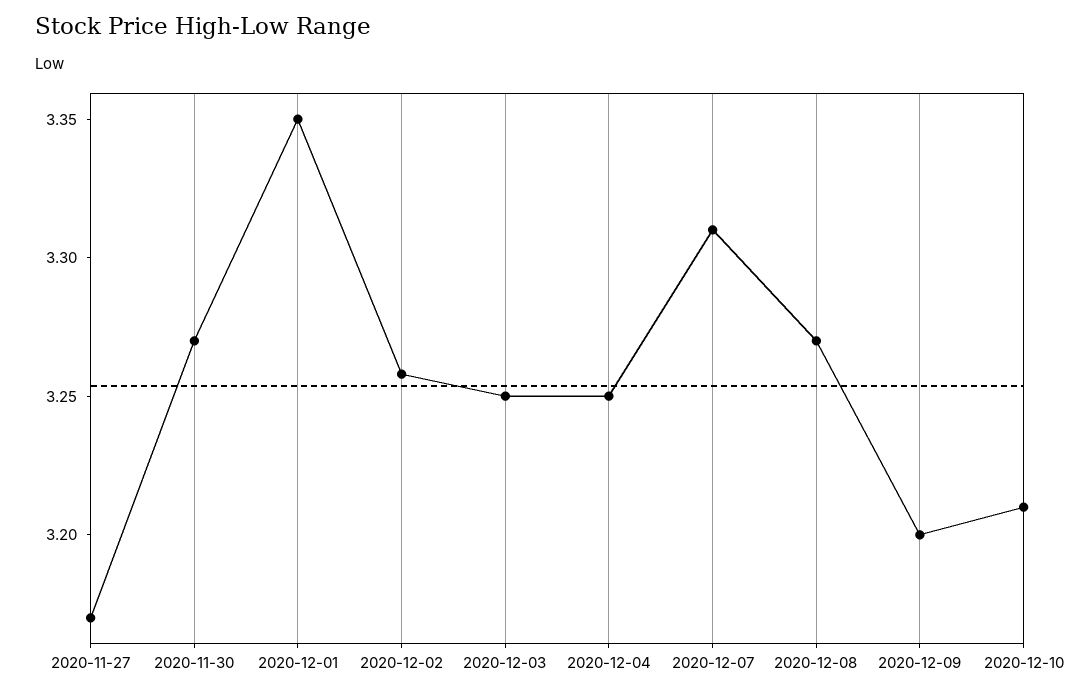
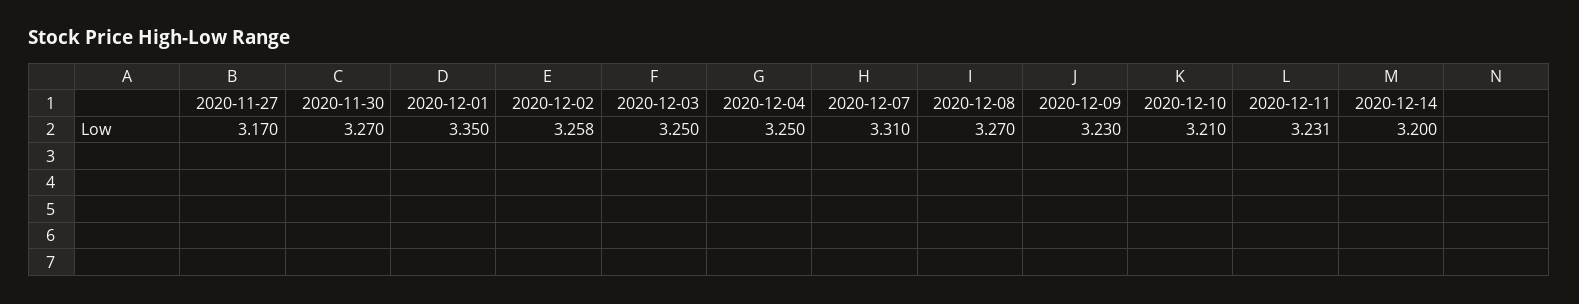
2020-12-09: 3.2 -> 3.23
2020-12-11: none -> 3.231
2020-12-14: none -> 3.2

